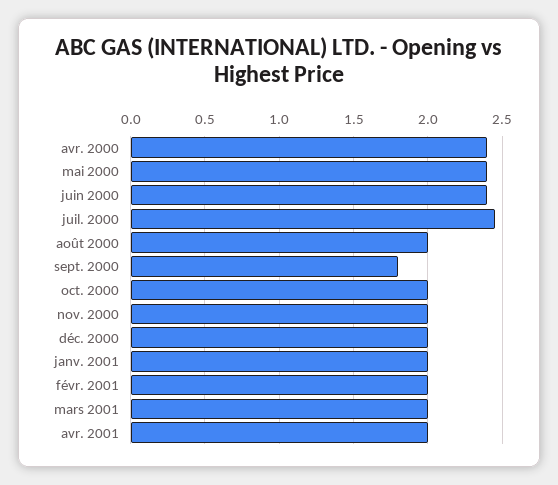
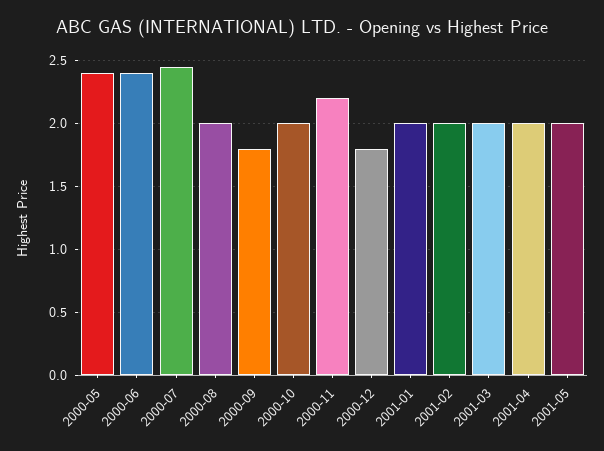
avr. 2000: 2.4 -> none
nov. 2000: 2 -> 2.2
déc. 2000: 2 -> 1.8
2001-05: none -> 2

